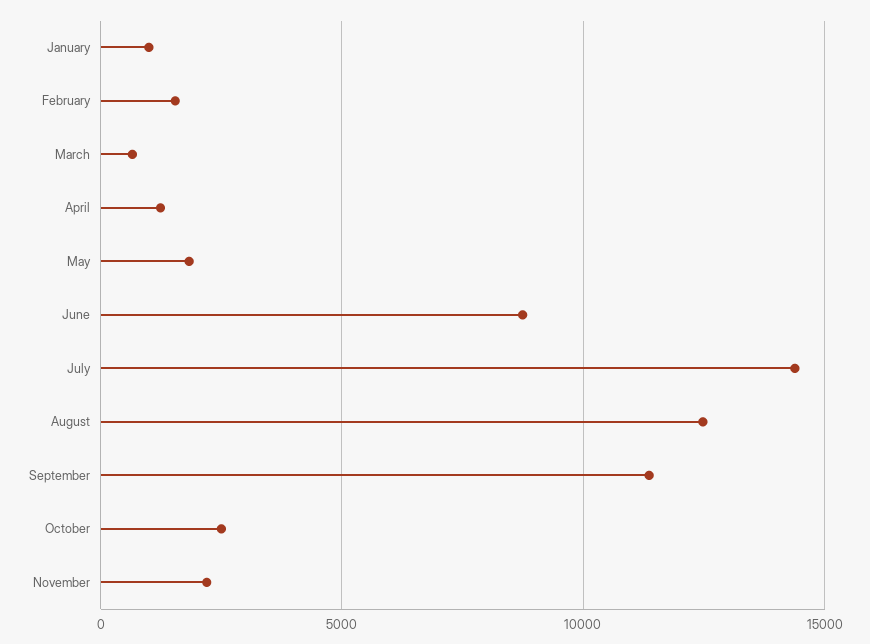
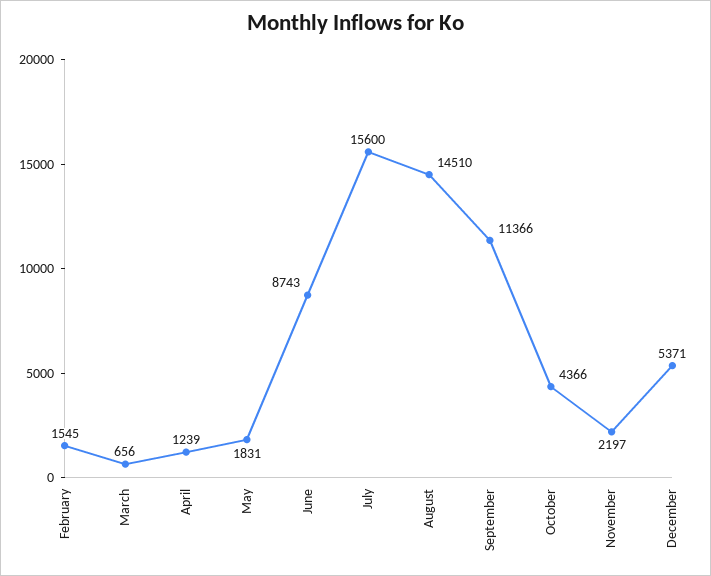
January: 1000 -> none
July: 14500 -> 15600
August: 12500 -> 14510
October: 2500 -> 4366
December: none -> 5371

